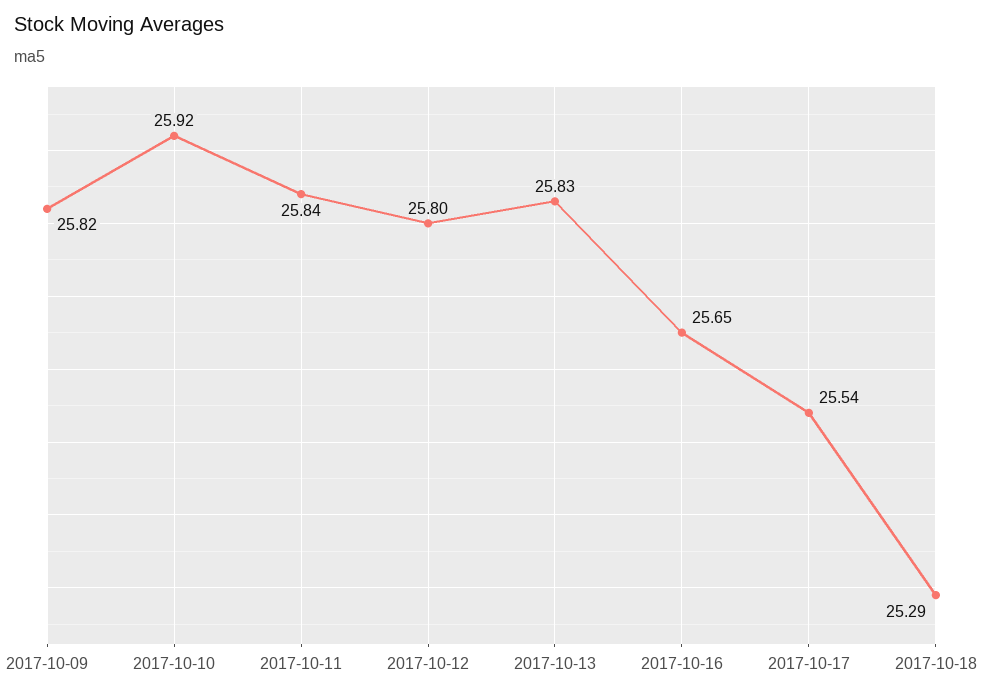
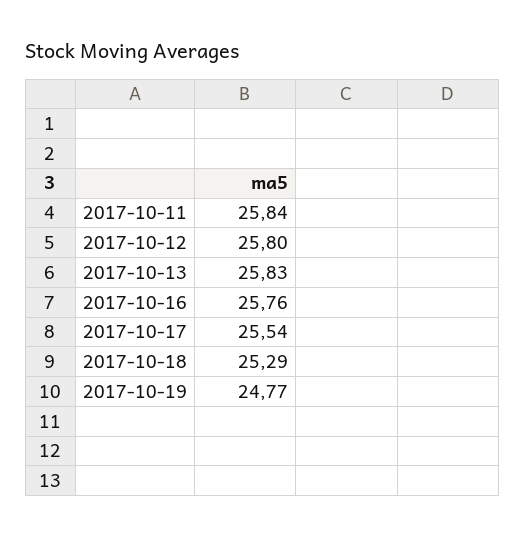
2017-10-09: 25.82 -> none
2017-10-10: 25.92 -> none
2017-10-16: 25.65 -> 25.76
2017-10-19: none -> 24.77

